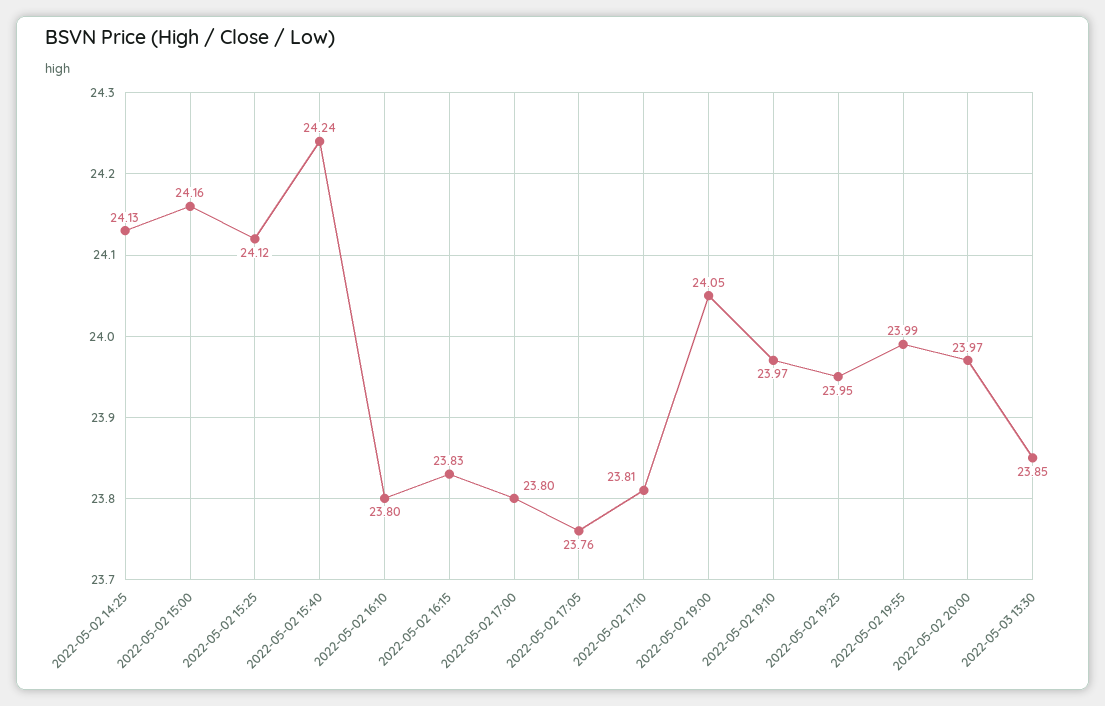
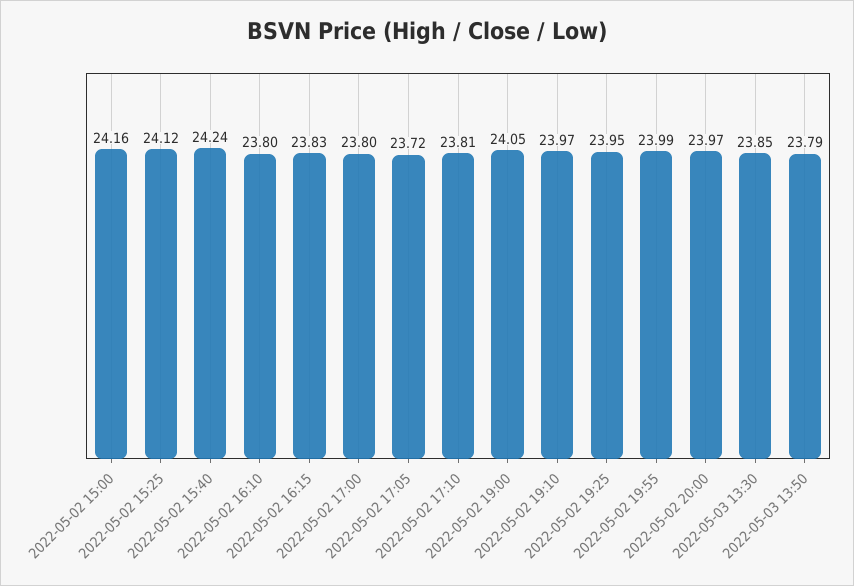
2022-05-02 14:25: 24.13 -> none
2022-05-02 17:05: 23.76 -> 23.72
2022-05-03 13:50: none -> 23.79

